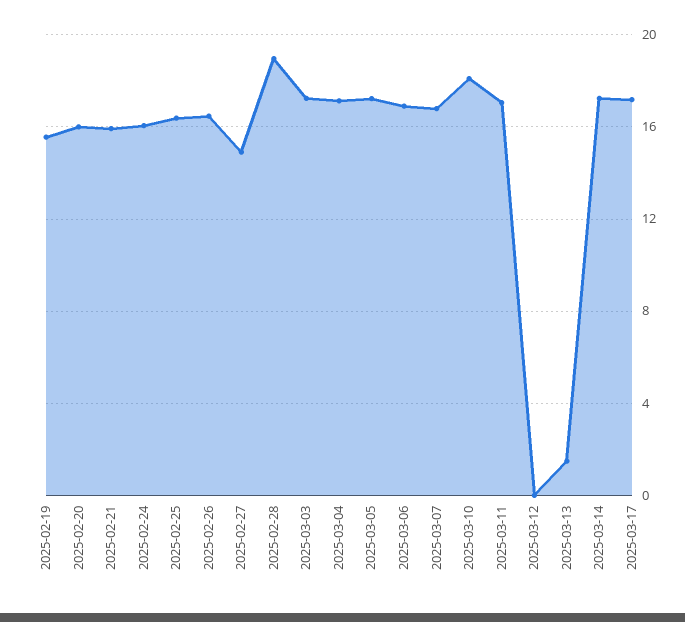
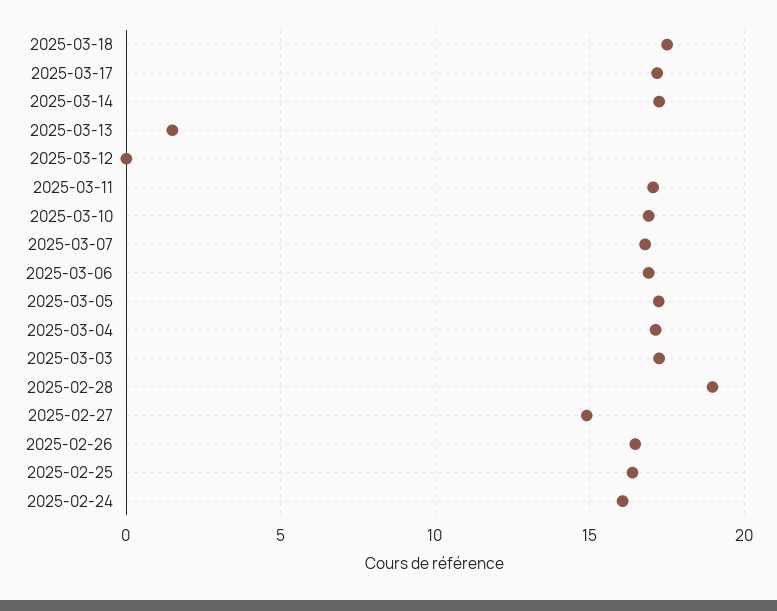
2025-02-19: 15.5 -> none
2025-02-20: 16 -> none
2025-02-21: 16 -> none
2025-03-10: 18 -> 17
2025-03-18: none -> 17.5

